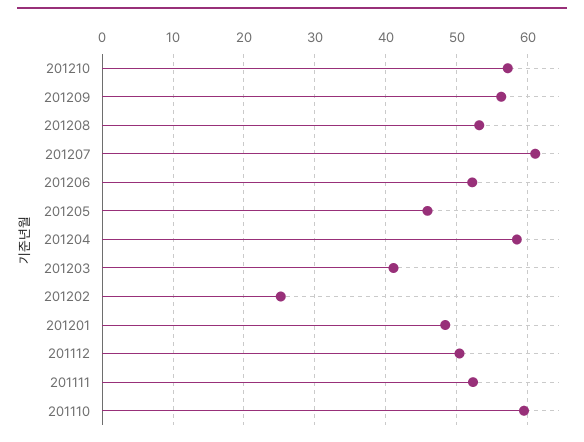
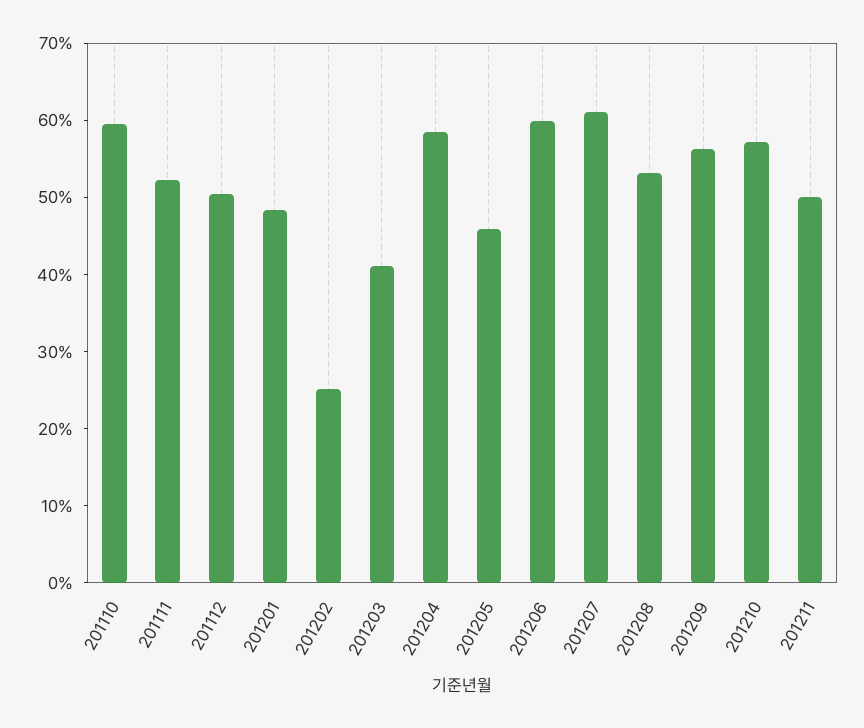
201206: 52 -> 60
201211: none -> 50

